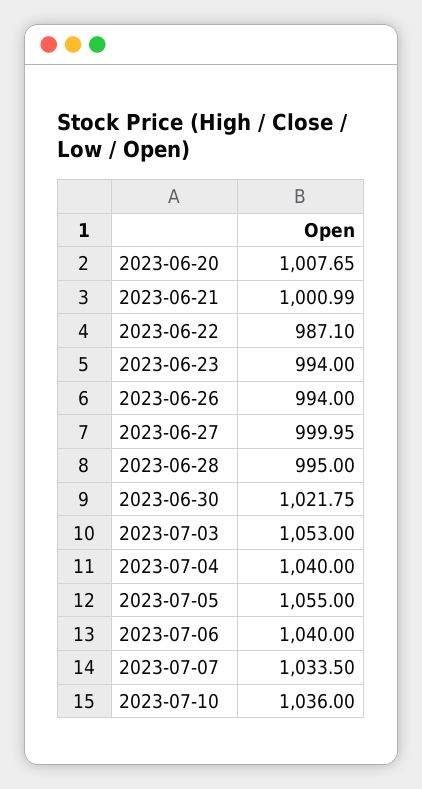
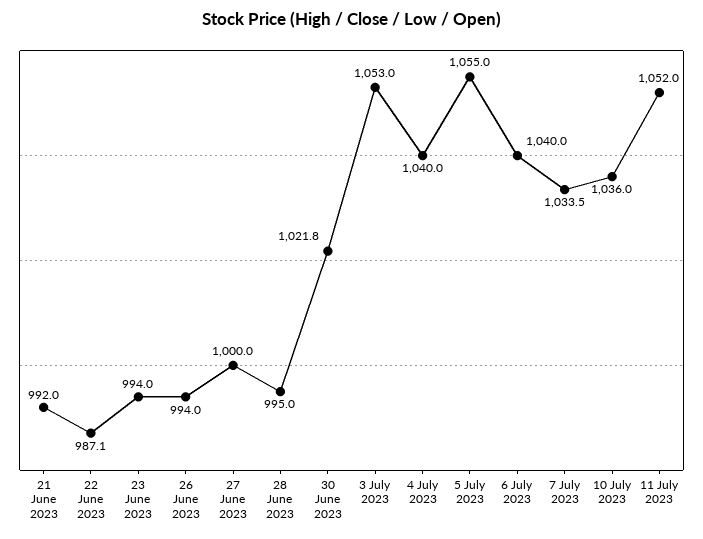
2023-06-20: 1007.65 -> none
2023-06-21: 1000.99 -> 992
11 July 2023: none -> 1052

